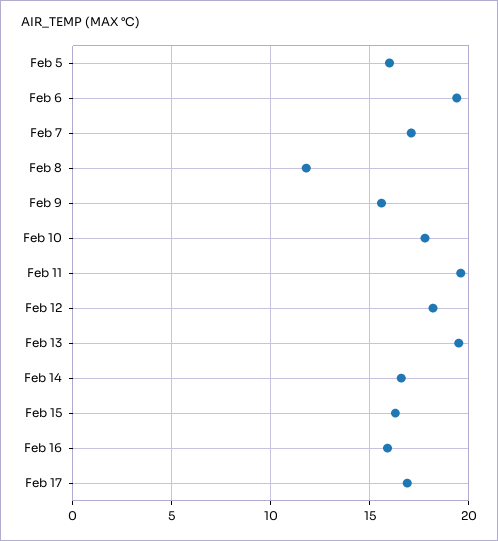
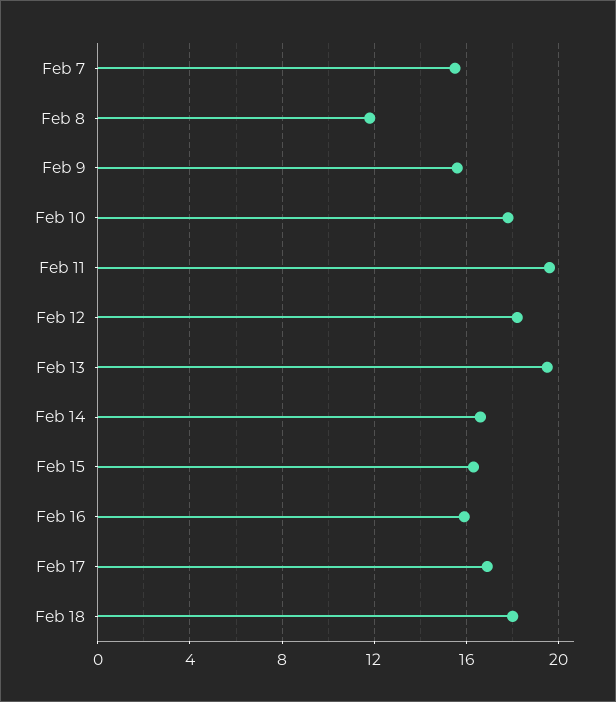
Feb 5: 16 -> none
Feb 6: 19.5 -> none
Feb 7: 17 -> 15.5
Feb 18: none -> 18

